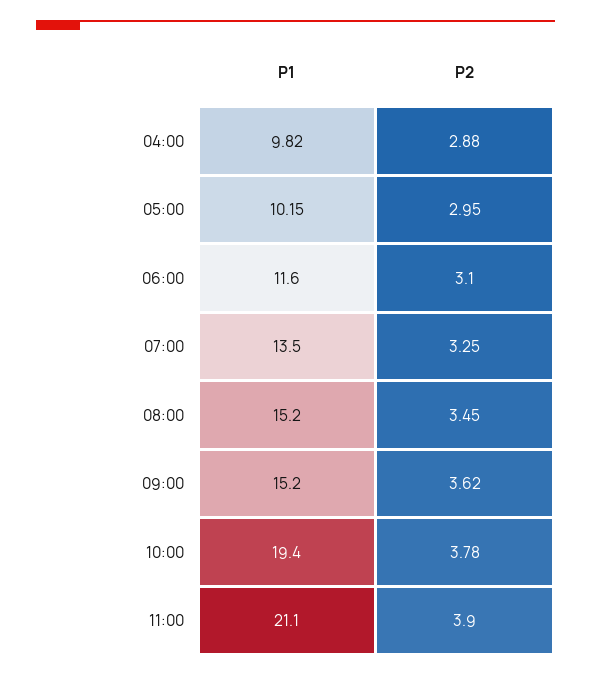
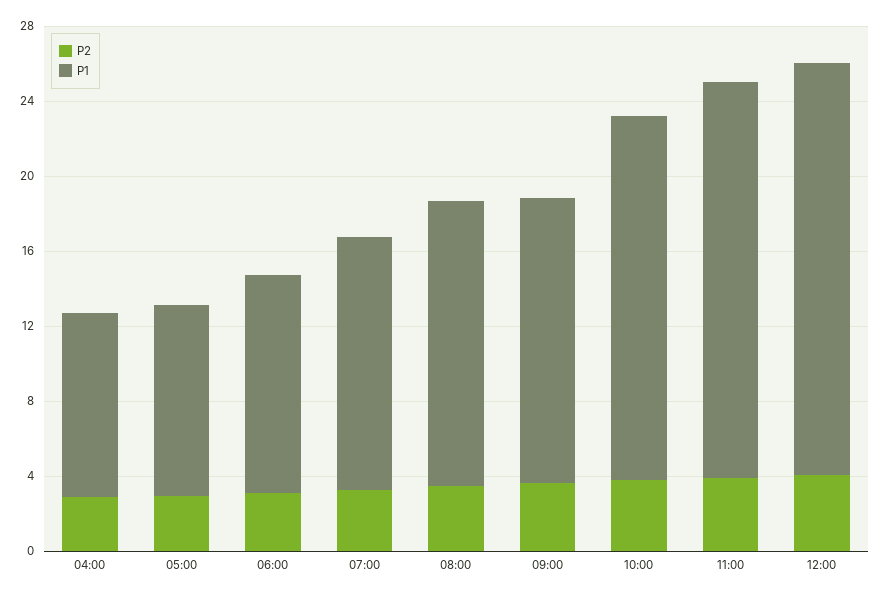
P2, 12:00: none -> 4
P1, 12:00: none -> 22

